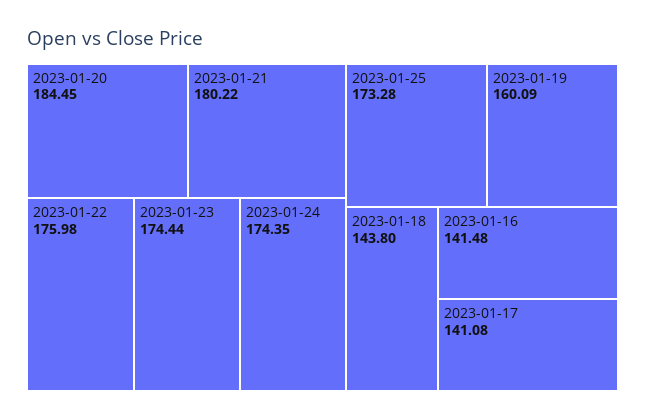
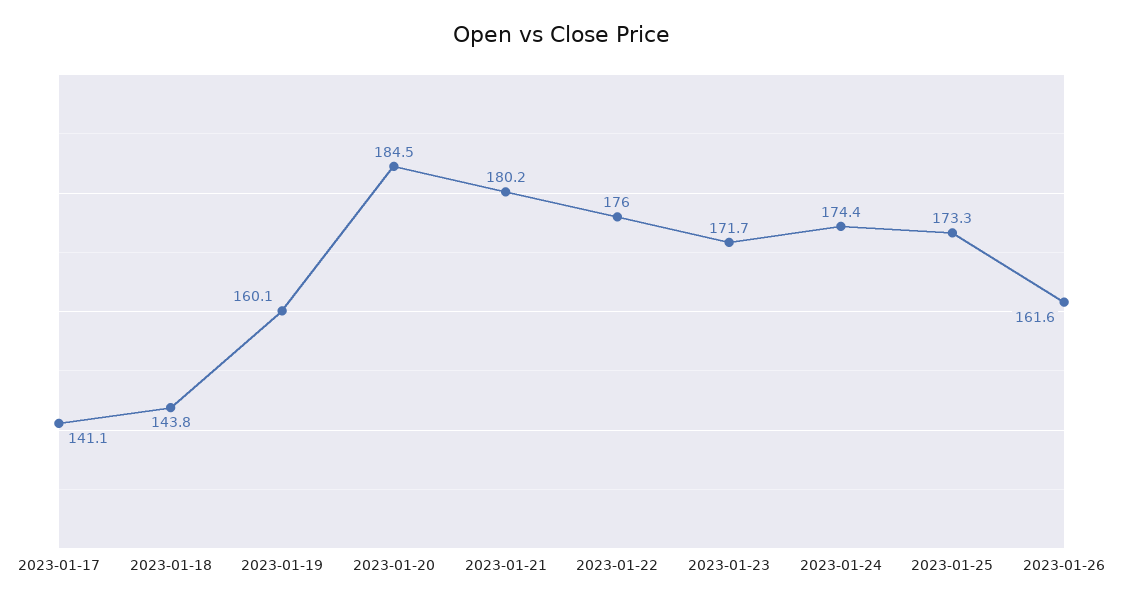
2023-01-23: 174.44 -> 171.7
2023-01-16: 141.48 -> none
2023-01-26: none -> 161.6

